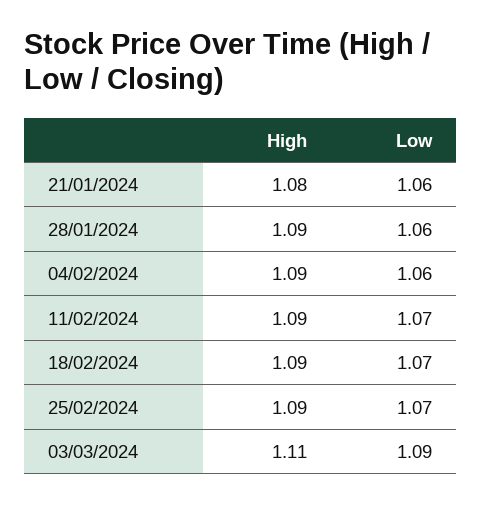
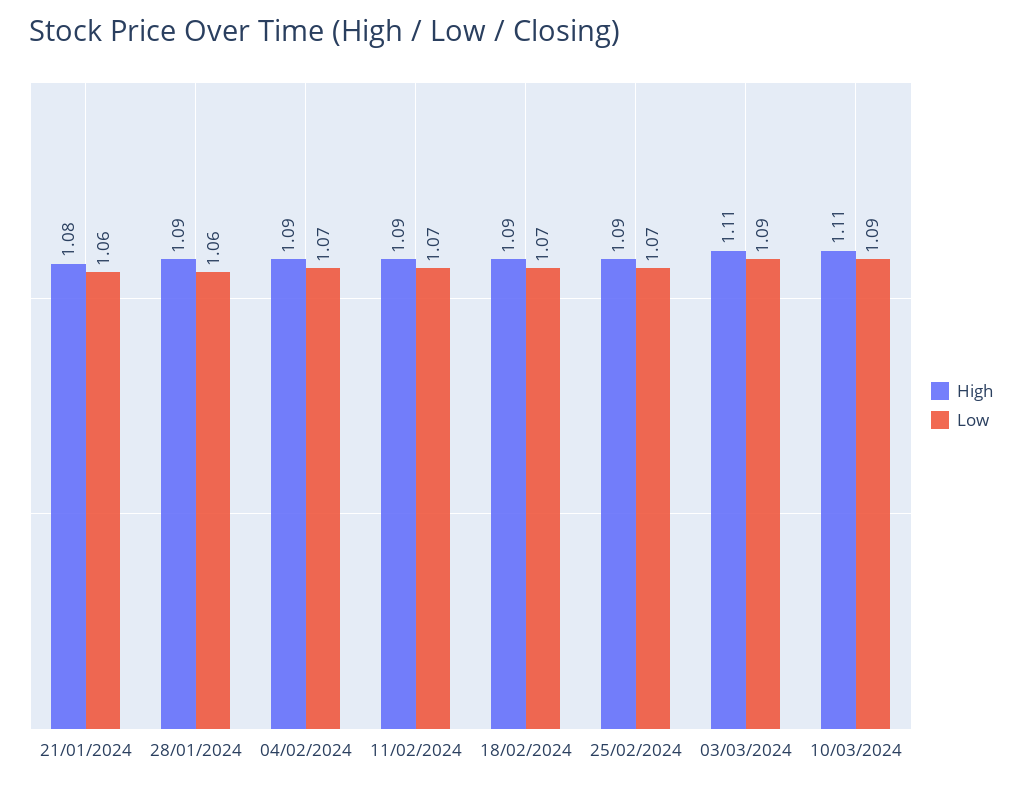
Low, 04/02/2024: 1.06 -> 1.07
High, 10/03/2024: none -> 1.11
Low, 10/03/2024: none -> 1.09

